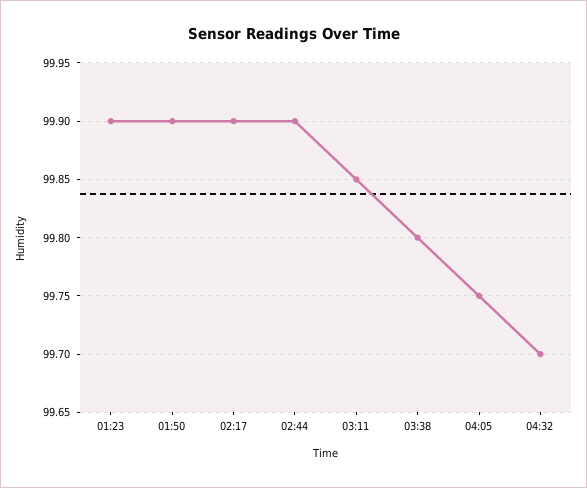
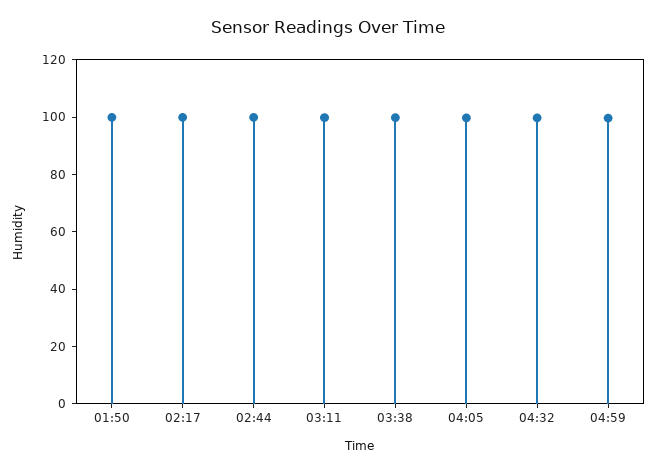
01:23: 99.9 -> none
04:59: none -> 100

